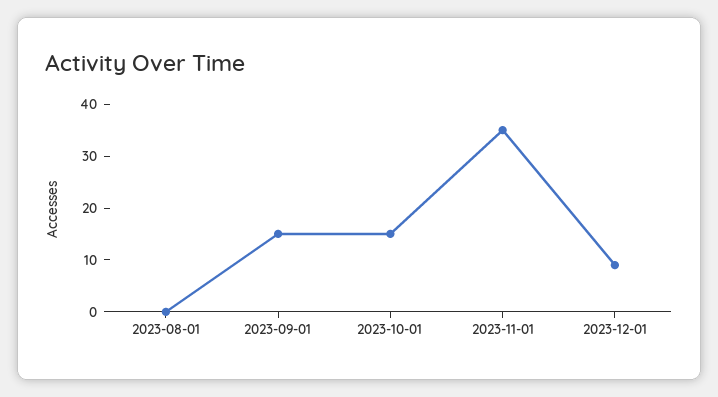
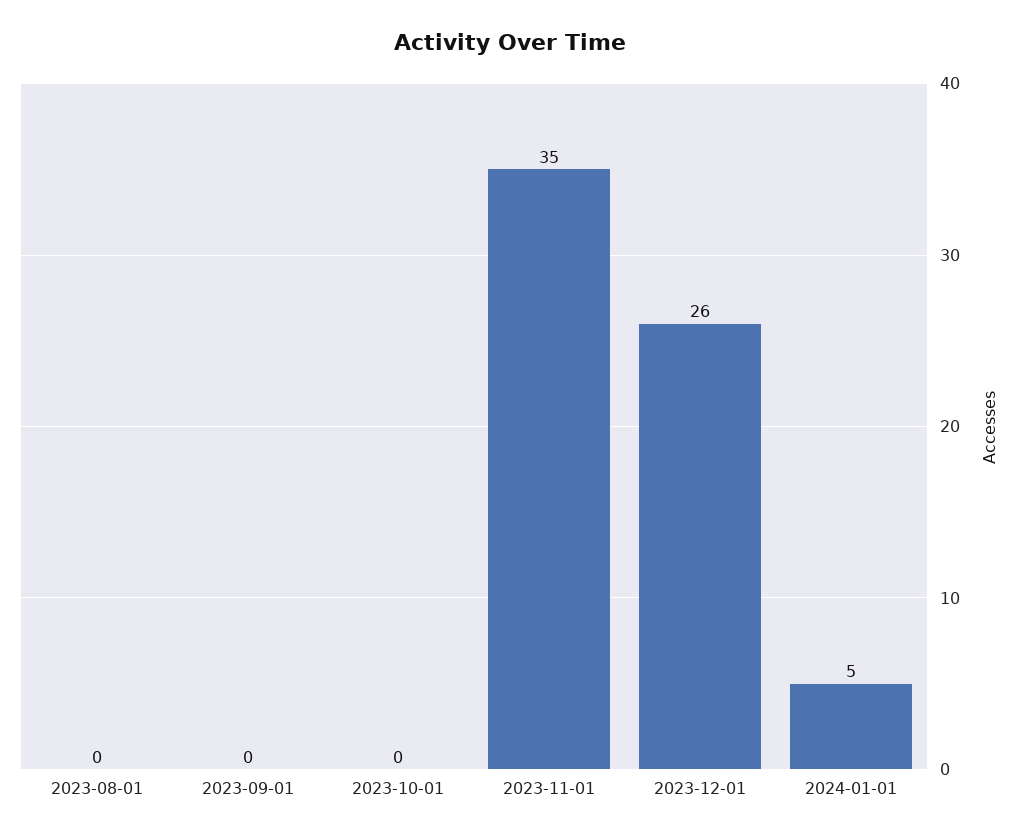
2023-09-01: 15 -> 0
2023-10-01: 15 -> 0
2023-12-01: 10 -> 26
2024-01-01: none -> 5

